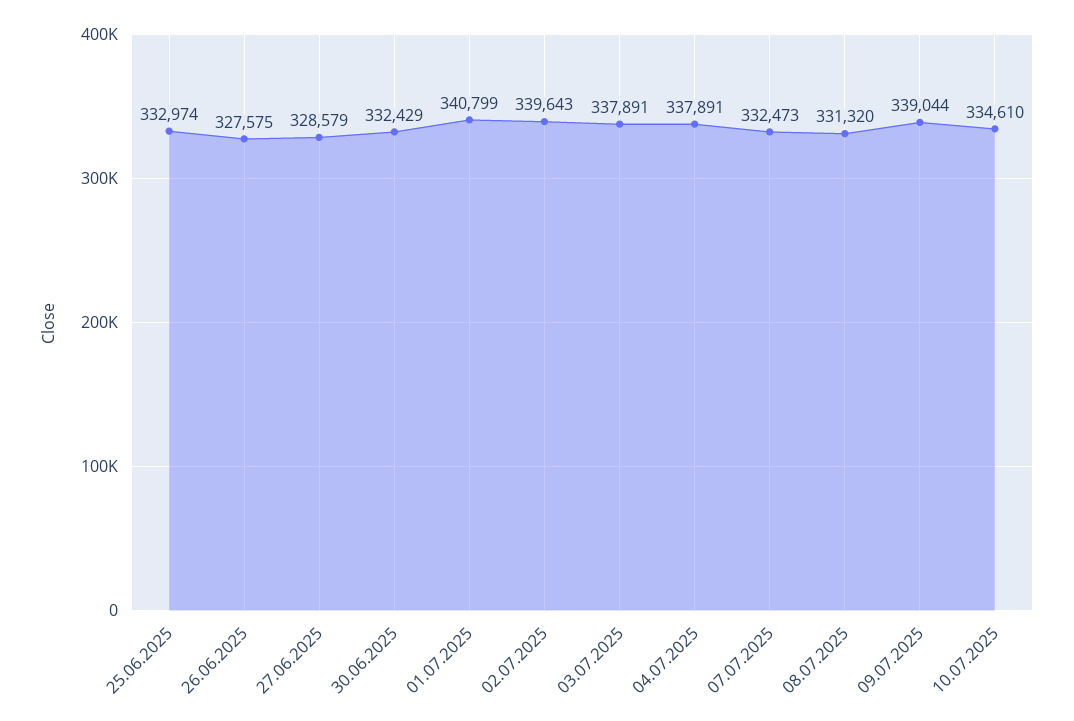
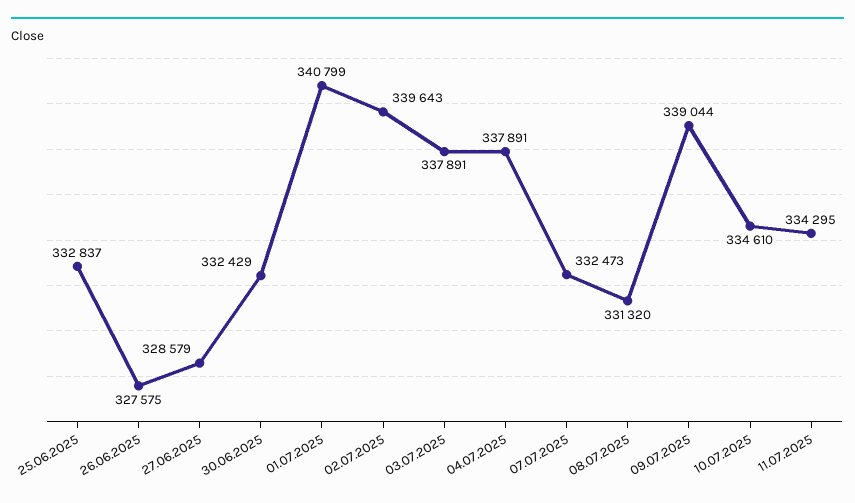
25.06.2025: 332974 -> 332837
11.07.2025: none -> 334295

